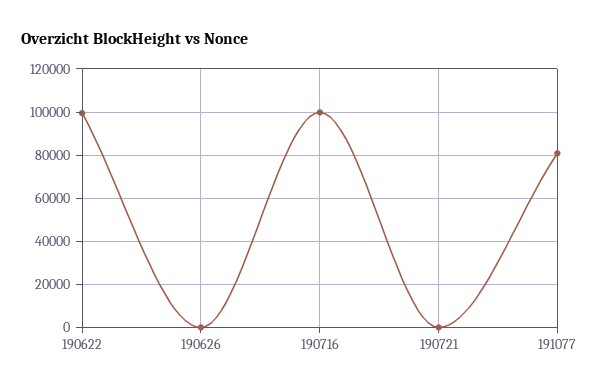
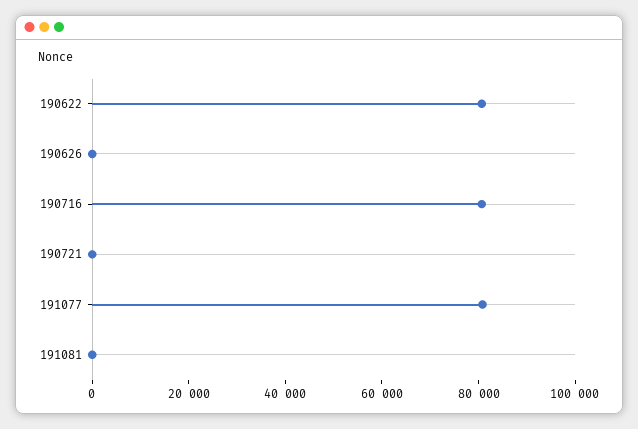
190622: 100000 -> 80000
190716: 100000 -> 80000
191081: none -> 0

